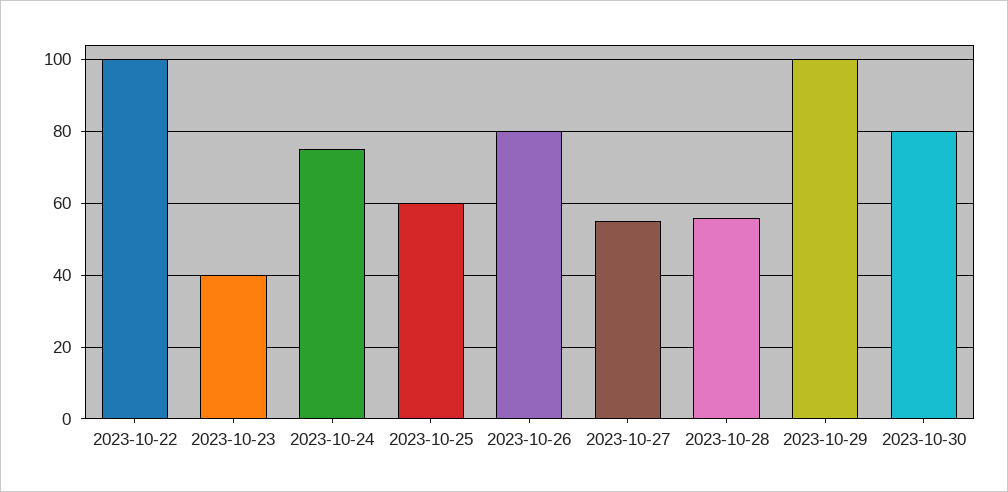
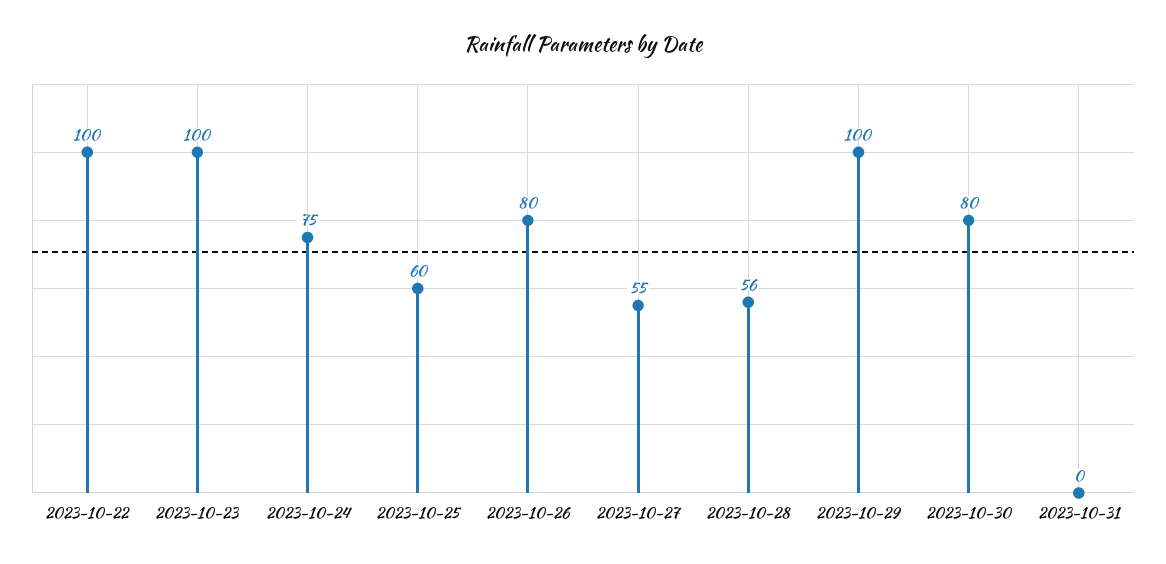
2023-10-23: 40 -> 100
2023-10-31: none -> 0

